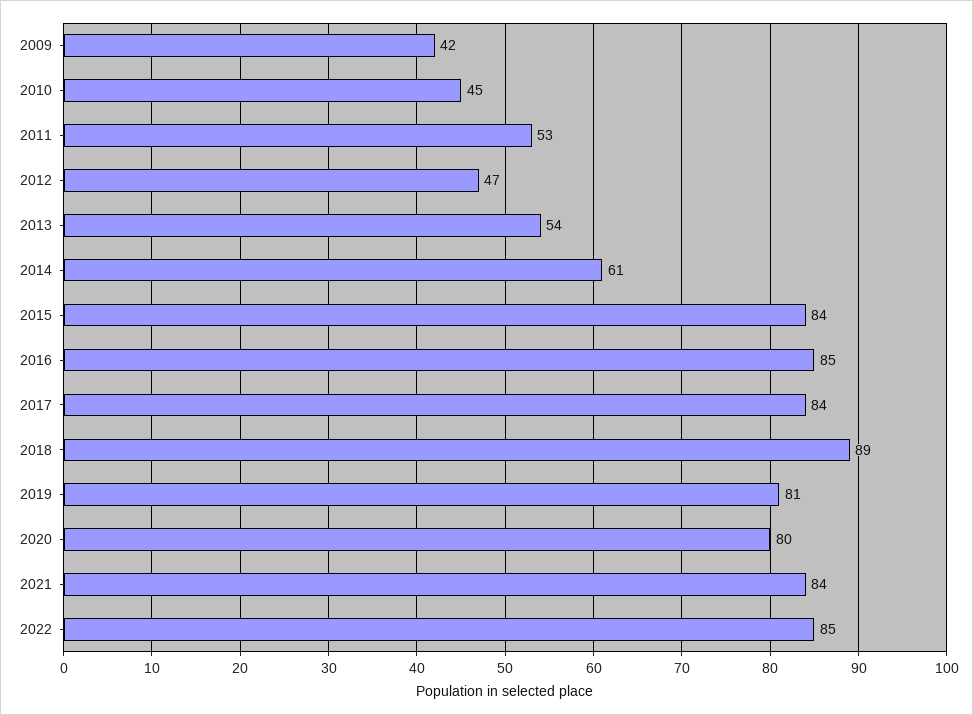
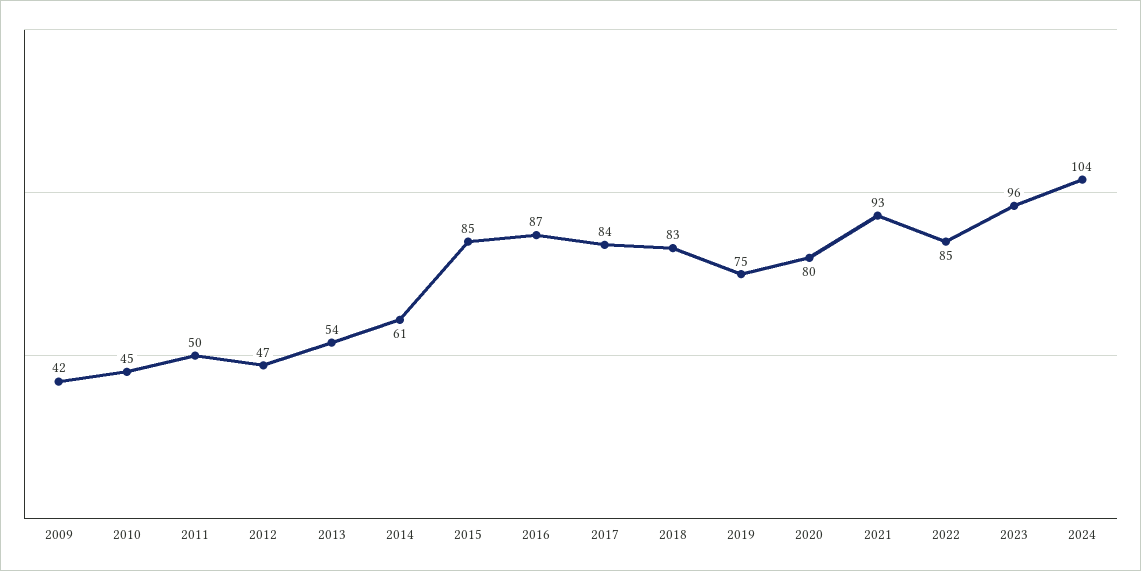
2011: 53 -> 50
2015: 84 -> 85
2016: 85 -> 87
2018: 89 -> 83
2019: 81 -> 75
2021: 84 -> 93
2023: none -> 96
2024: none -> 104

